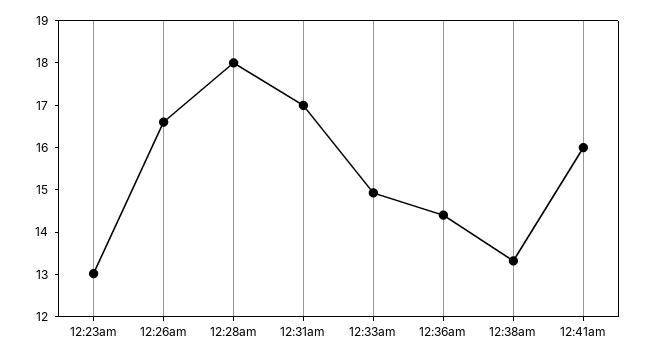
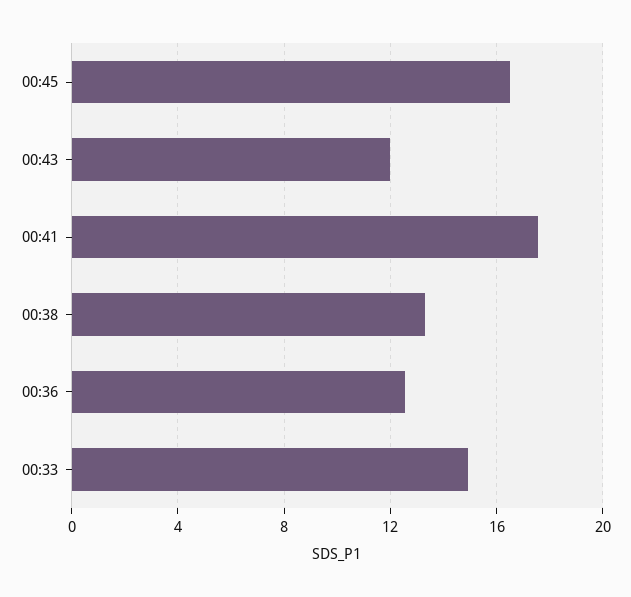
12:23am: 13 -> none
12:26am: 16.6 -> none
12:28am: 18 -> none
12:31am: 17 -> none
12:36am: 14.4 -> 12.5
12:41am: 16 -> 17.5
00:45: none -> 16.5
00:43: none -> 12

